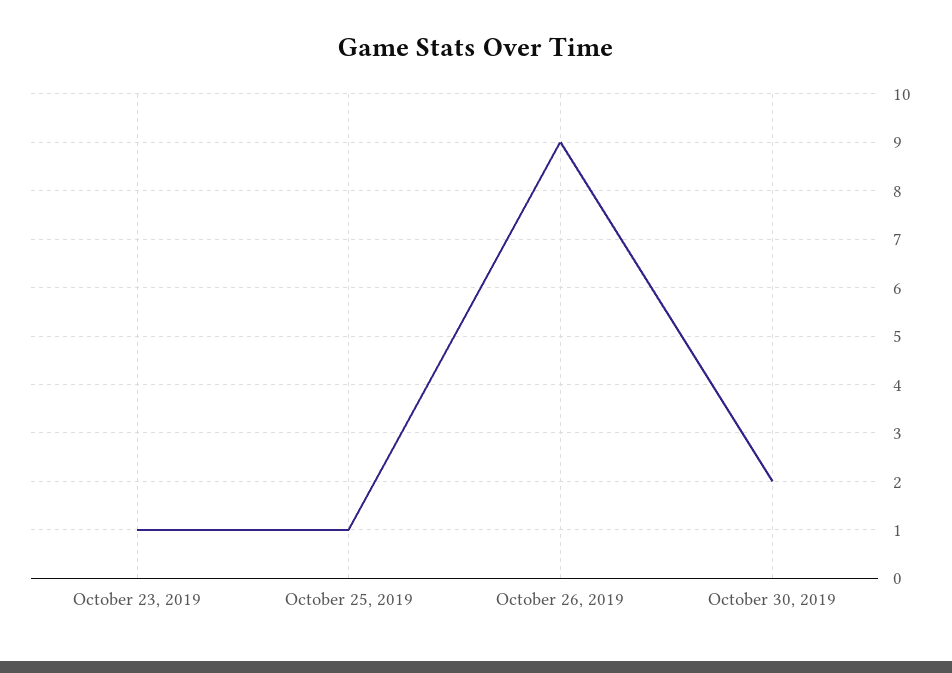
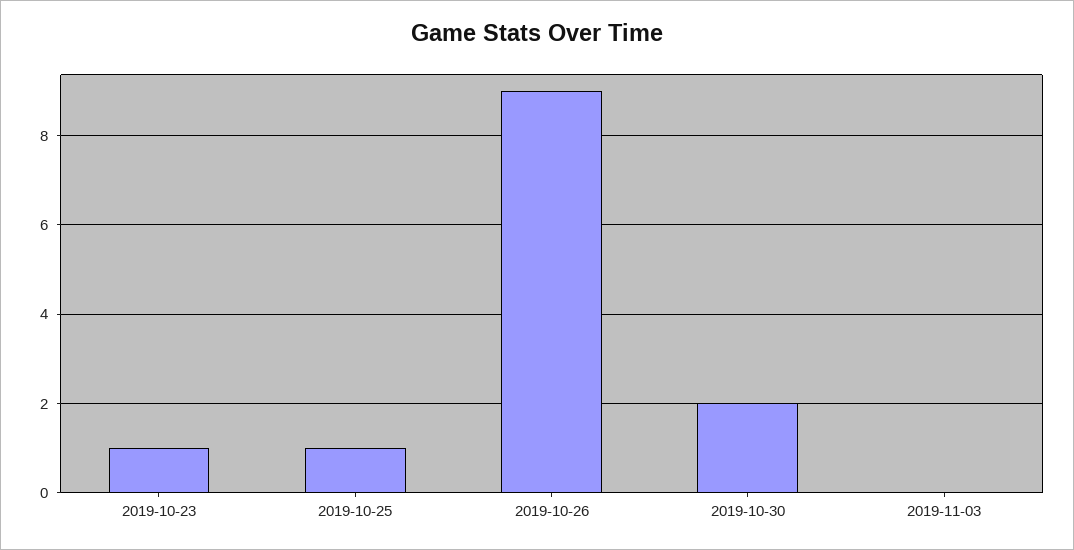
2019-11-03: none -> 0

